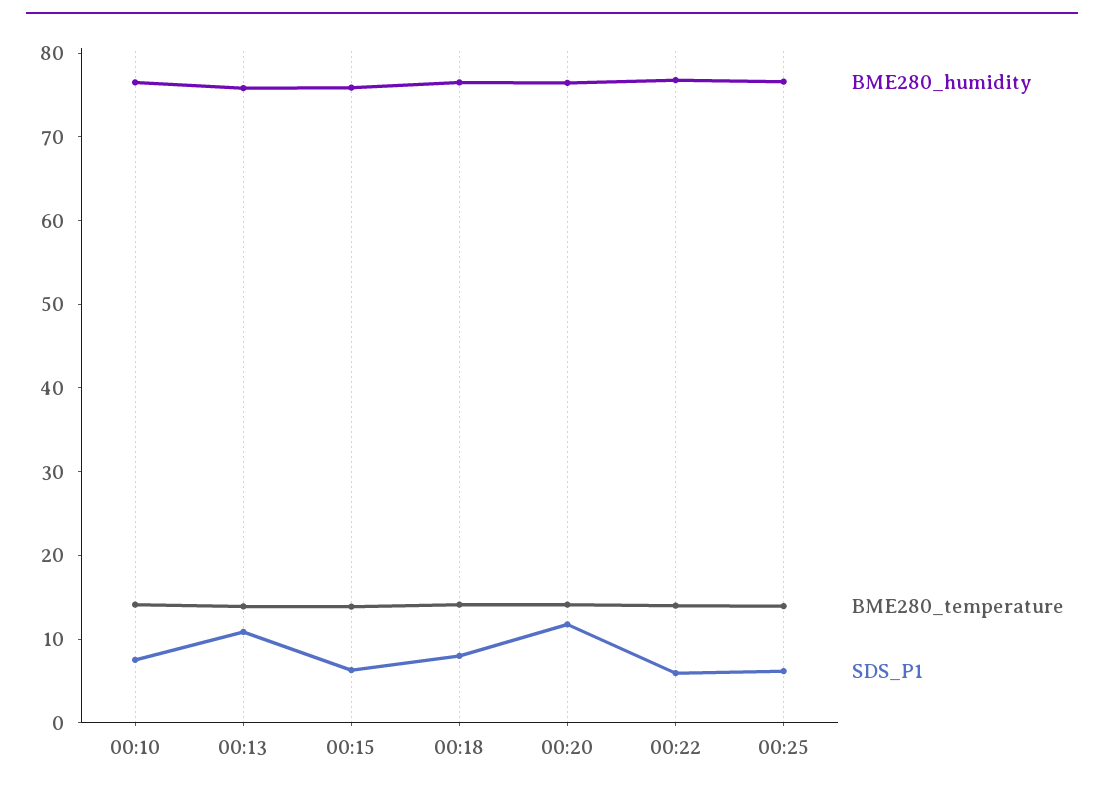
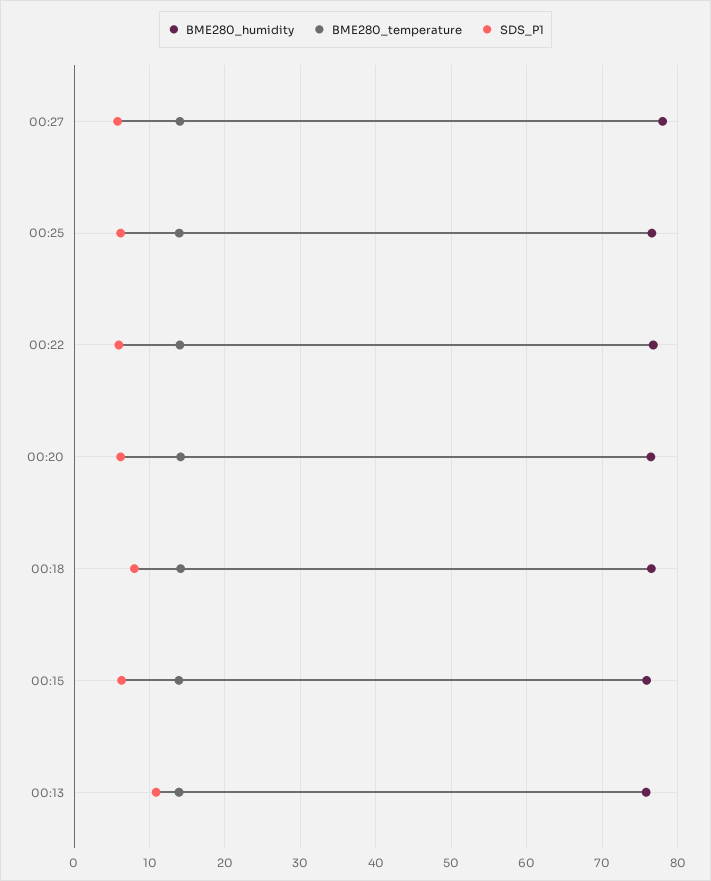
BME280_humidity, 00:10: 76 -> none
BME280_temperature, 00:10: 14 -> none
SDS_P1, 00:10: 8 -> none
SDS_P1, 00:20: 12 -> 6
BME280_humidity, 00:27: none -> 78
BME280_temperature, 00:27: none -> 14
SDS_P1, 00:27: none -> 6

